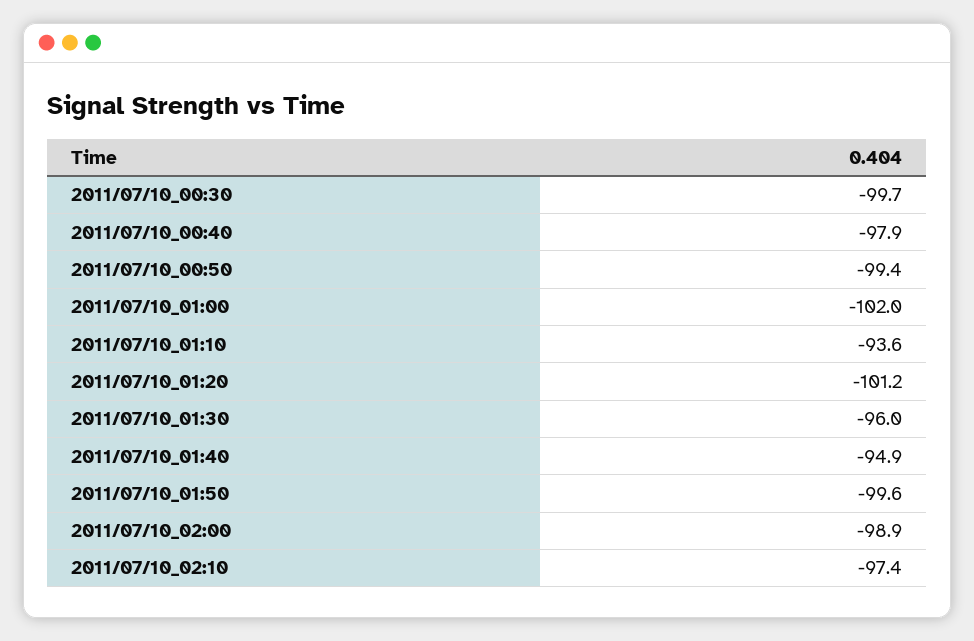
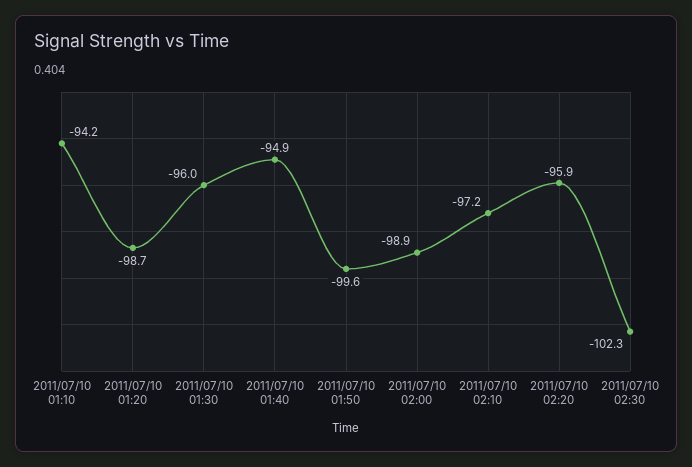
2011/07/10_00:30: -99.7 -> none
2011/07/10_00:40: -97.9 -> none
2011/07/10_00:50: -99.4 -> none
2011/07/10_01:00: -102 -> none
2011/07/10_01:10: -93.6 -> -94.2
2011/07/10_01:20: -101.2 -> -98.7
2011/07/10_02:10: -97.4 -> -97.2
2011/07/10 02:20: none -> -95.9
2011/07/10 02:30: none -> -102.3

